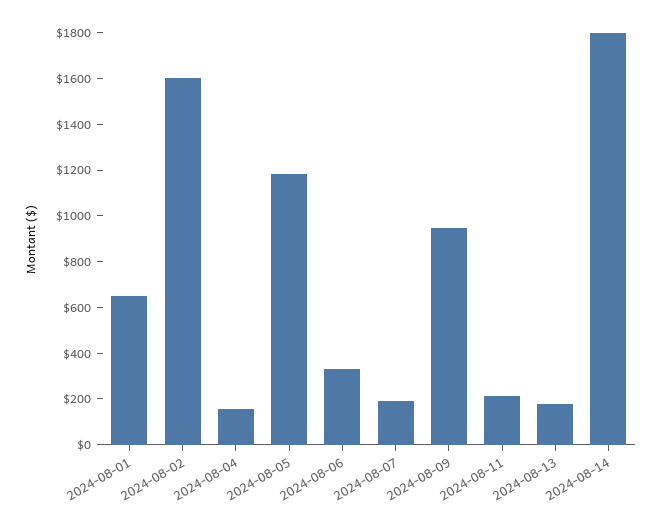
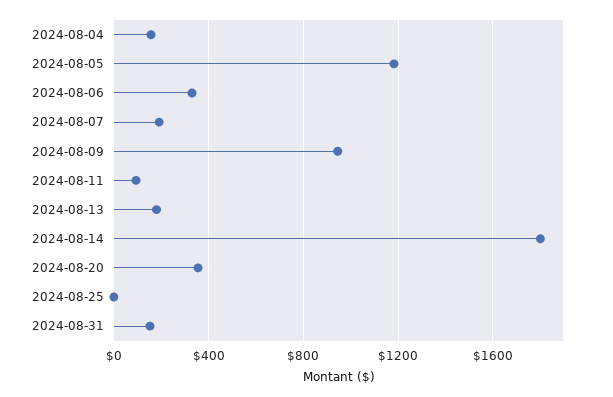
2024-08-01: 650 -> none
2024-08-02: 1600 -> none
2024-08-11: 200 -> 100
2024-08-20: none -> 350
2024-08-25: none -> 0
2024-08-31: none -> 150

